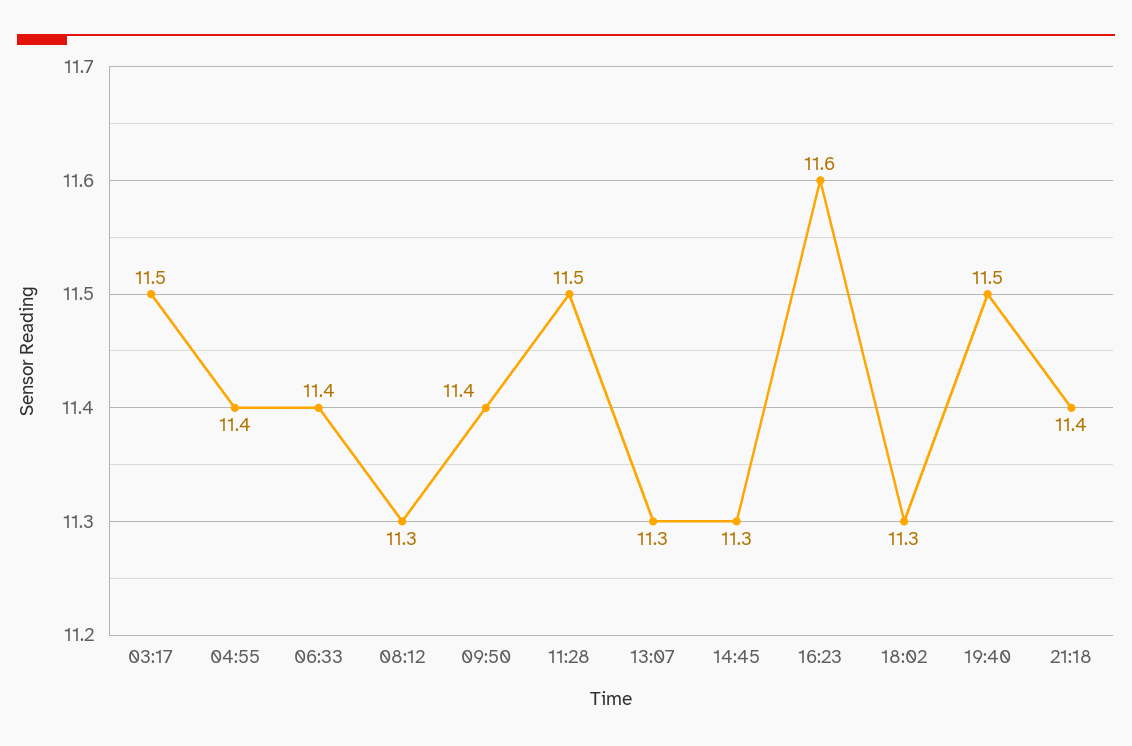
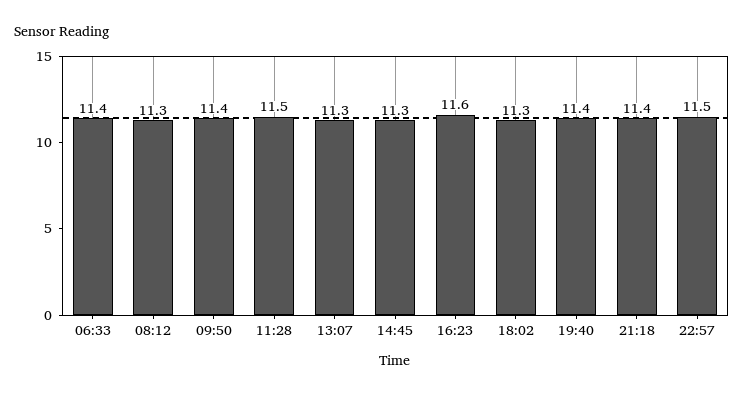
03:17: 11.5 -> none
04:55: 11.4 -> none
19:40: 11.5 -> 11.4
22:57: none -> 11.5

